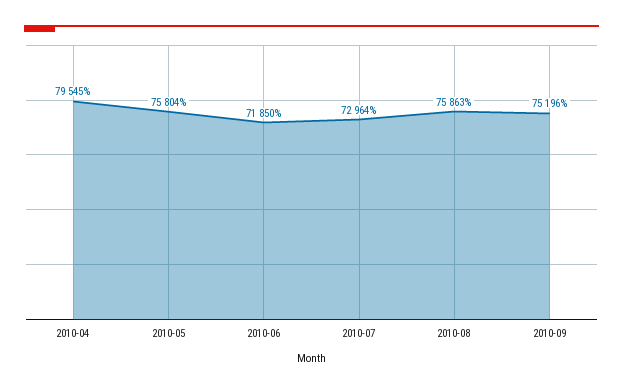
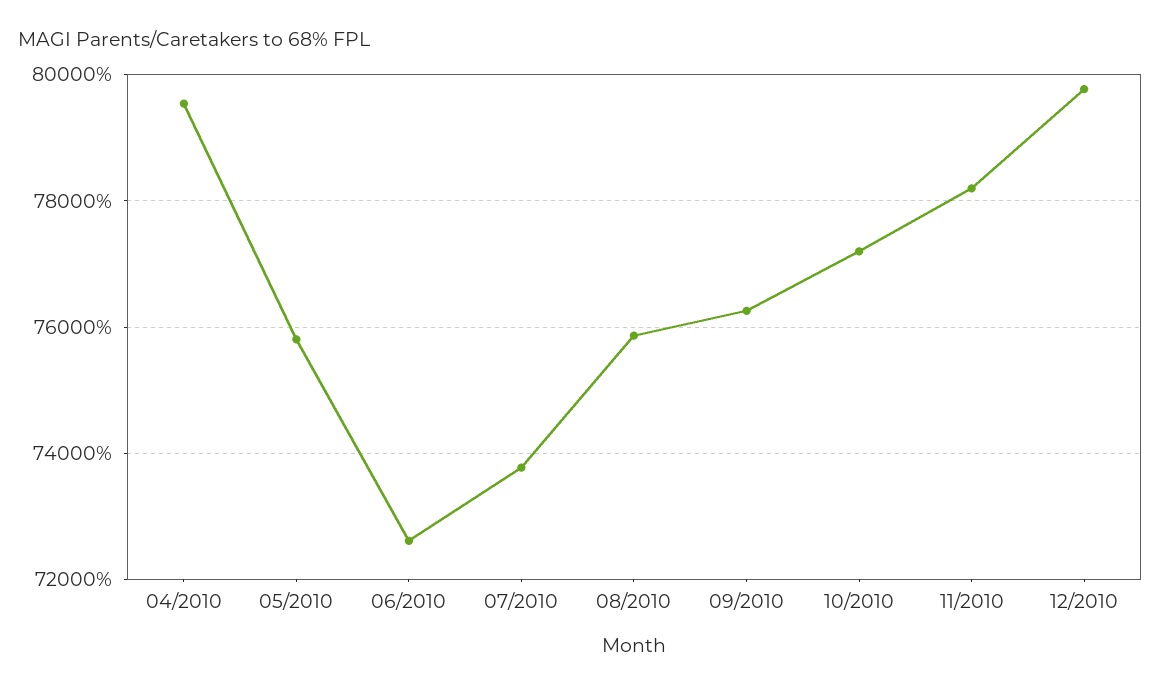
2010-06: 71850 -> 72600
2010-07: 72964 -> 73800
2010-09: 75196 -> 76200
10/2010: none -> 77200
11/2010: none -> 78200
12/2010: none -> 79800

